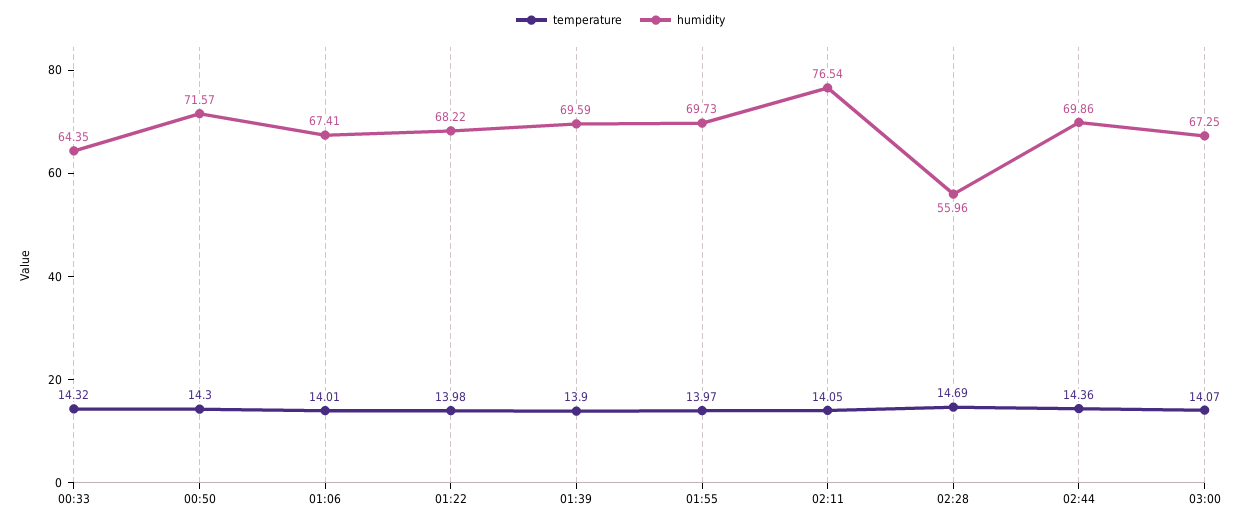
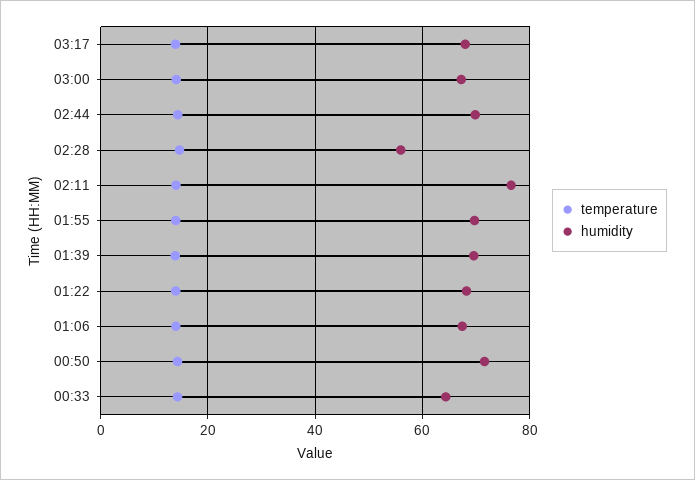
temperature, 03:17: none -> 14
humidity, 03:17: none -> 68

